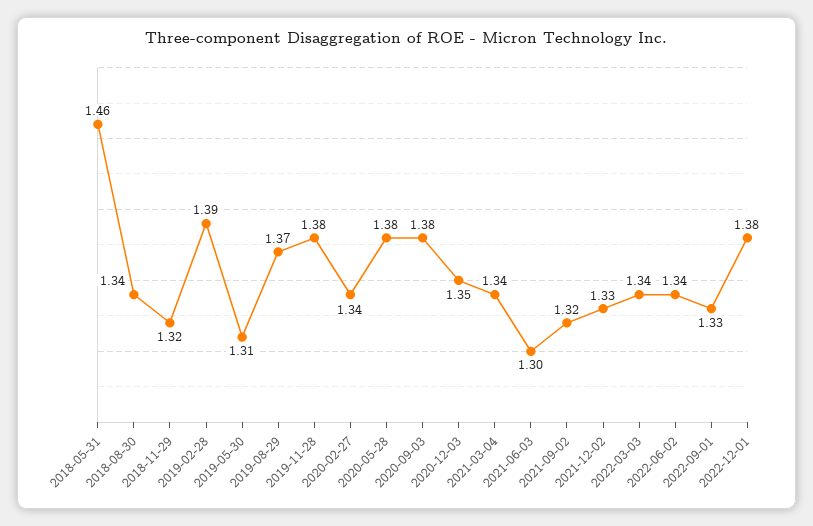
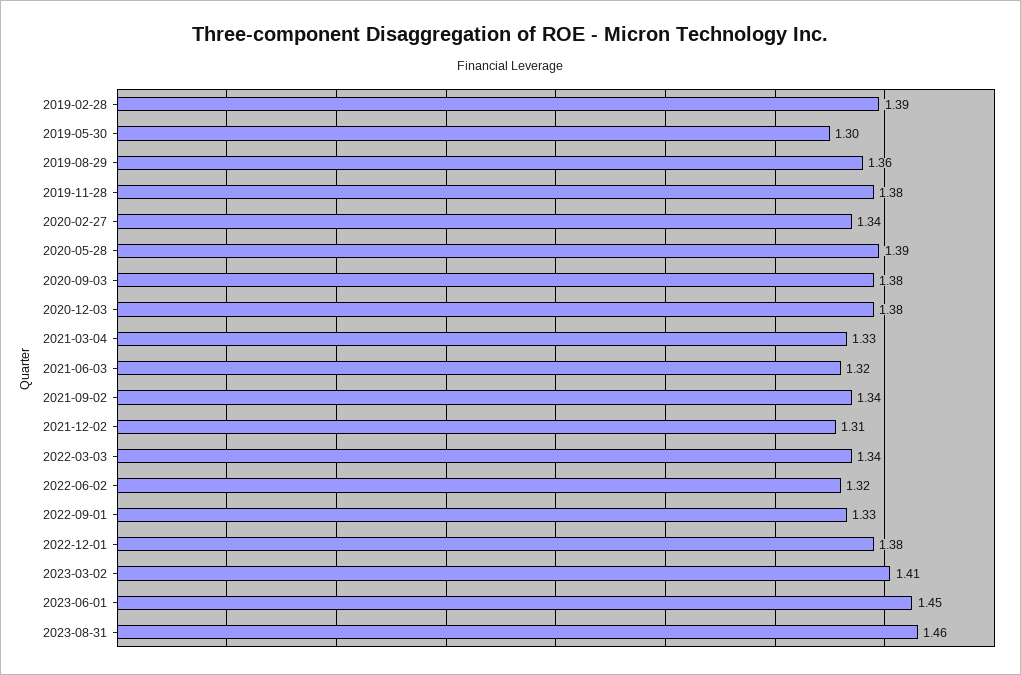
2018-05-31: 1.46 -> none
2018-08-30: 1.34 -> none
2018-11-29: 1.32 -> none
2019-05-30: 1.31 -> 1.3
2019-08-29: 1.37 -> 1.36
2020-05-28: 1.38 -> 1.39
2020-12-03: 1.35 -> 1.38
2021-03-04: 1.34 -> 1.33
2021-06-03: 1.3 -> 1.32
2021-09-02: 1.32 -> 1.34
2021-12-02: 1.33 -> 1.31
2022-06-02: 1.34 -> 1.32
2023-03-02: none -> 1.41
2023-06-01: none -> 1.45
2023-08-31: none -> 1.46

